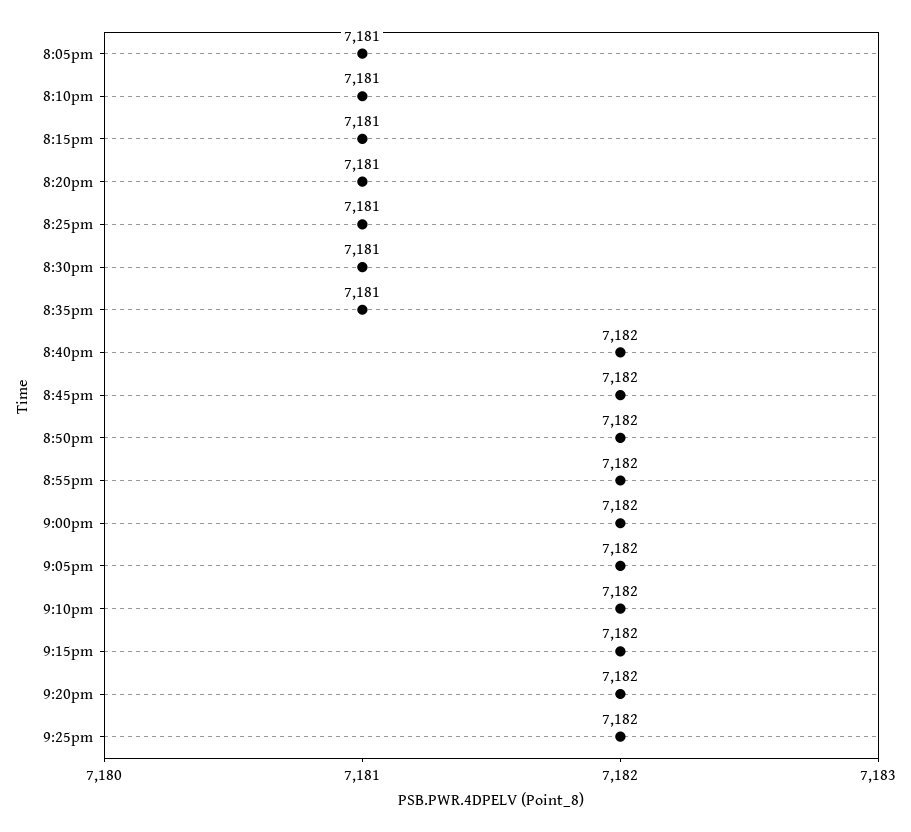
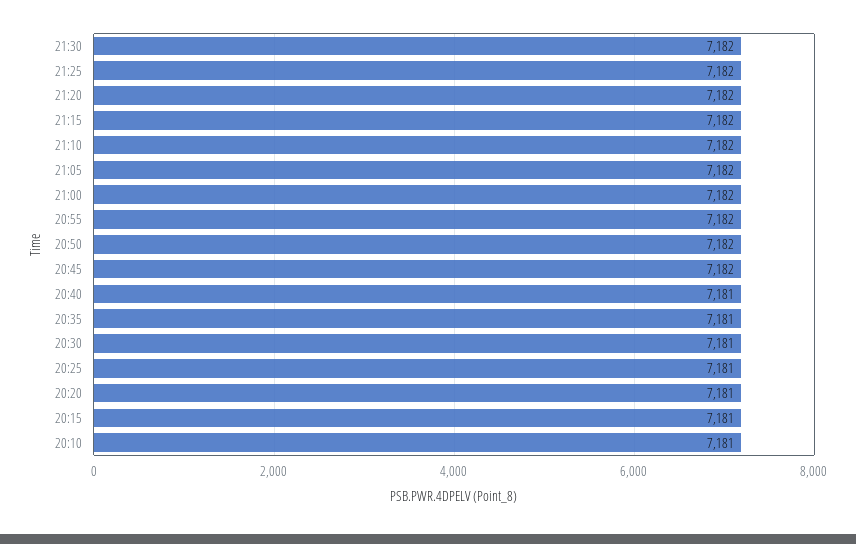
8:05pm: 7181 -> none
8:40pm: 7182 -> 7181
21:30: none -> 7182

